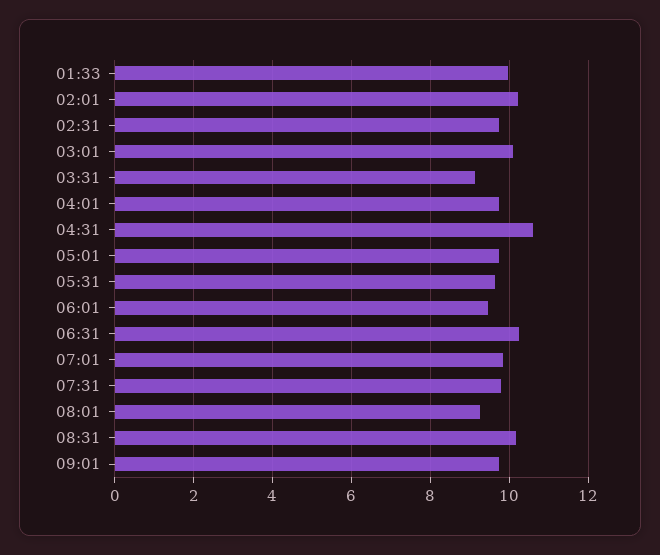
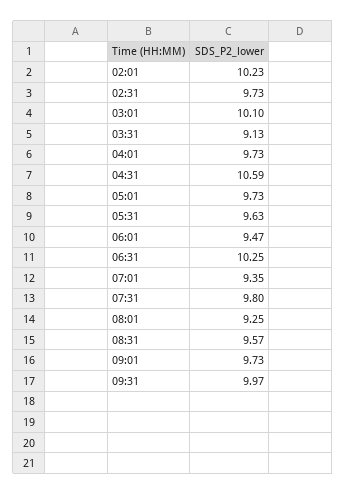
01:33: 10 -> none
07:01: 9.8 -> 9.35
08:31: 10.2 -> 9.57
09:31: none -> 9.97

